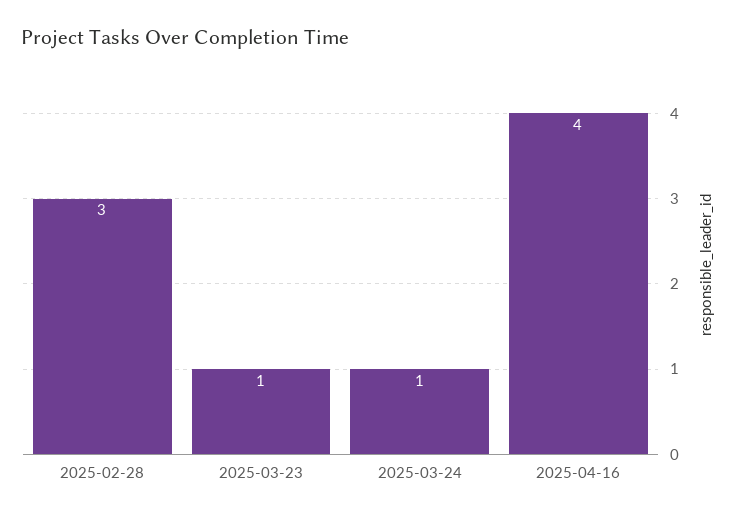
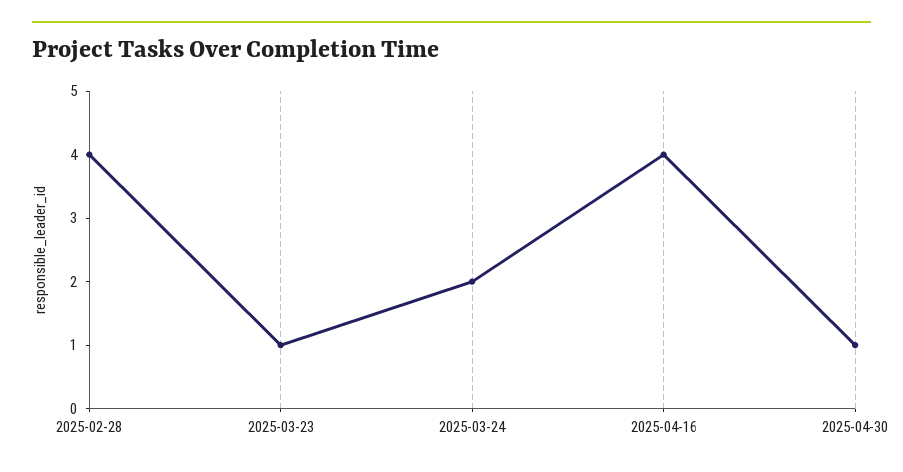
2025-02-28: 3 -> 4
2025-03-24: 1 -> 2
2025-04-30: none -> 1

